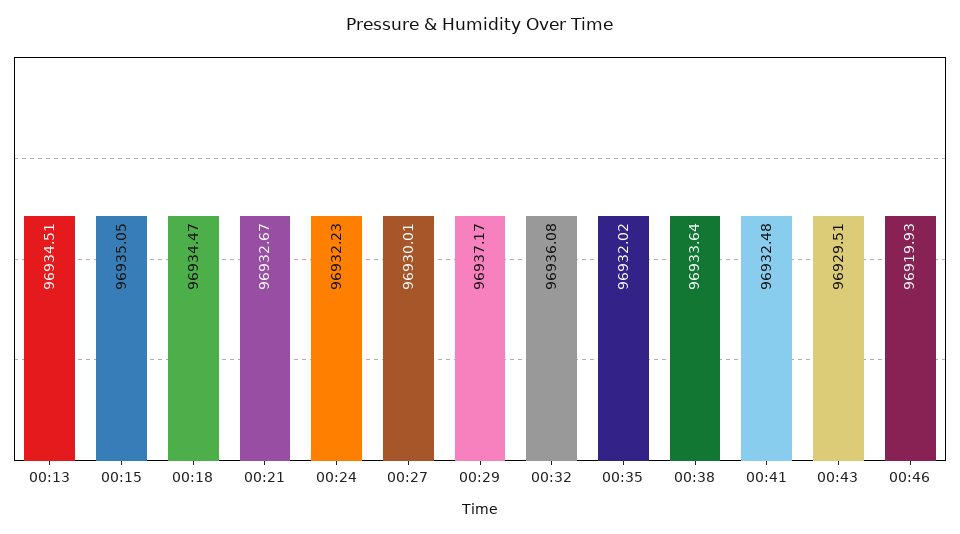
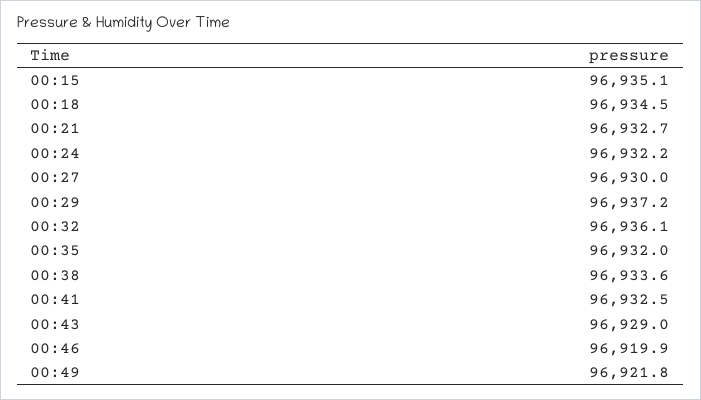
00:13: 96934.51 -> none
00:43: 96929.51 -> 96929
00:49: none -> 96921.8

